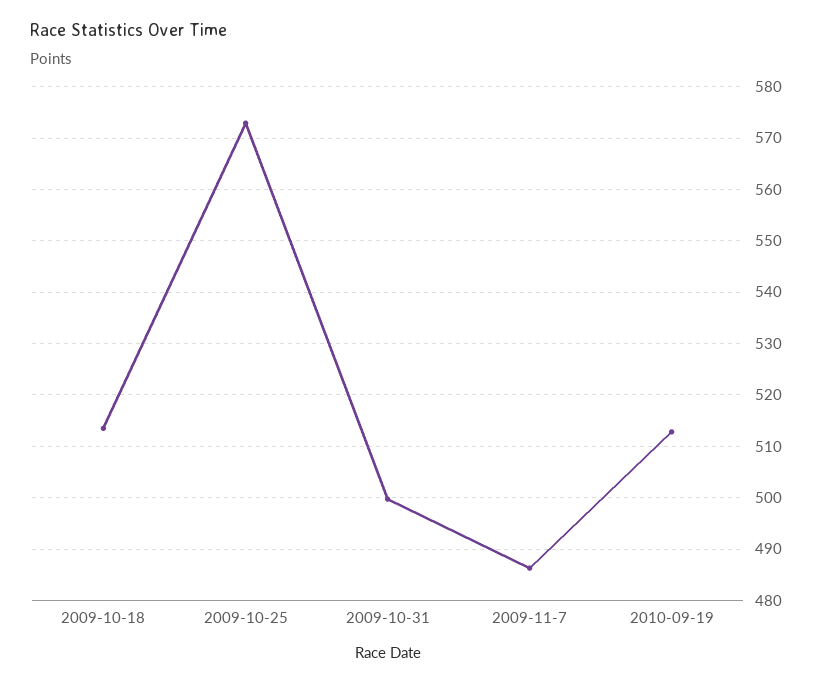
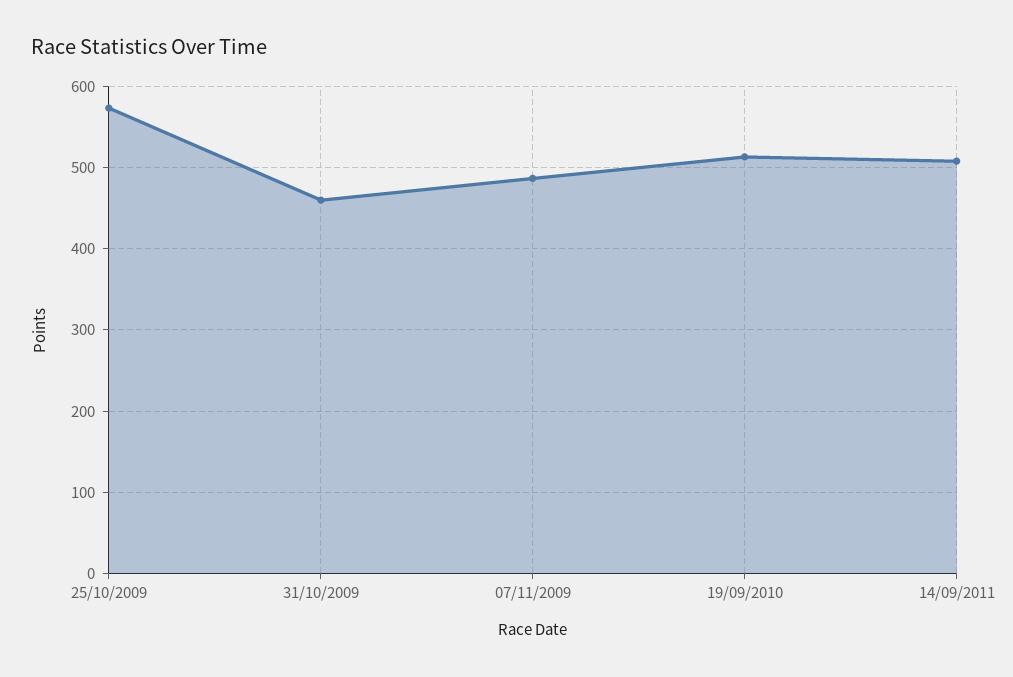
2009-10-18: 514 -> none
2009-10-31: 500 -> 460
14/09/2011: none -> 510

